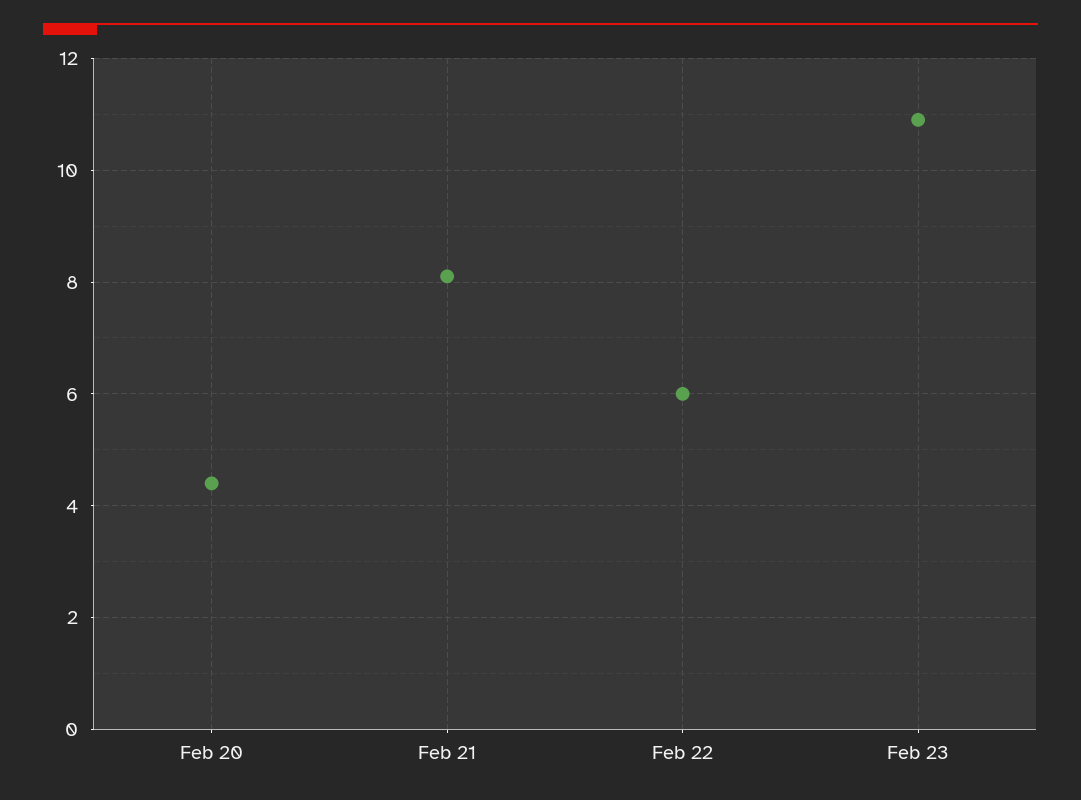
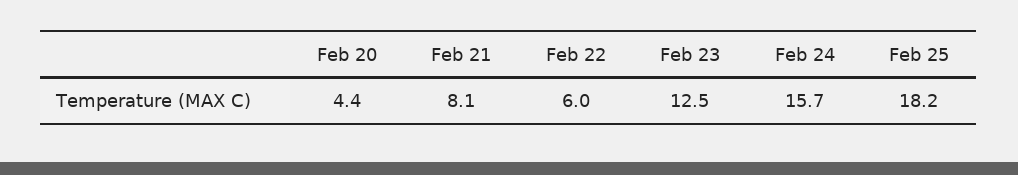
Feb 23: 11 -> 12.5
Feb 24: none -> 15.7
Feb 25: none -> 18.2

